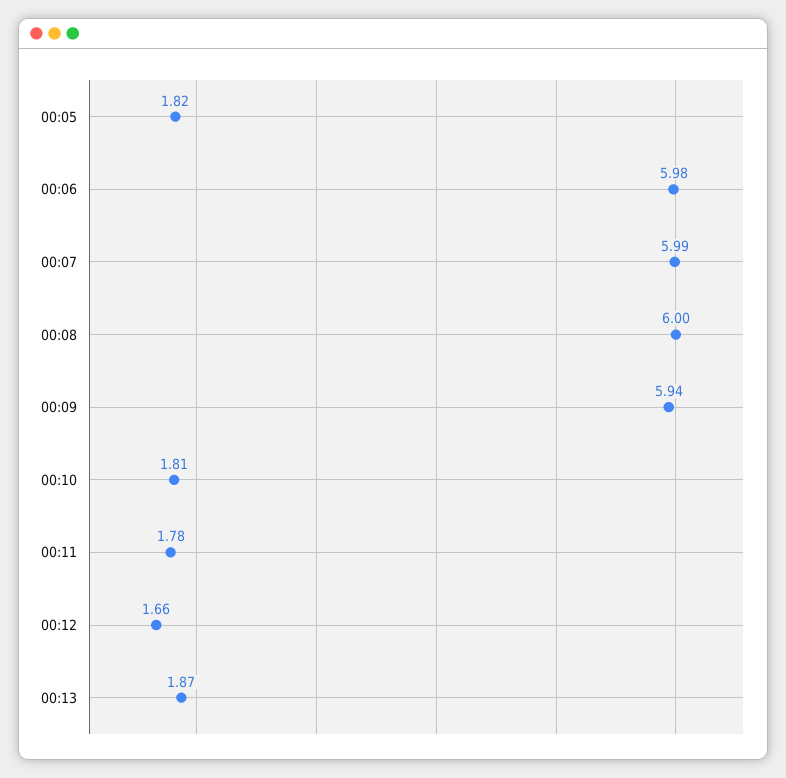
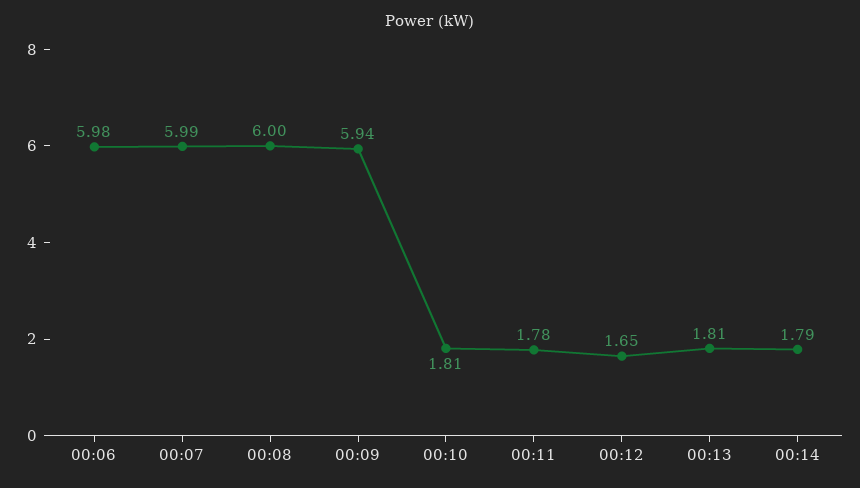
00:05: 1.82 -> none
00:12: 1.66 -> 1.65
00:13: 1.87 -> 1.81
00:14: none -> 1.79

